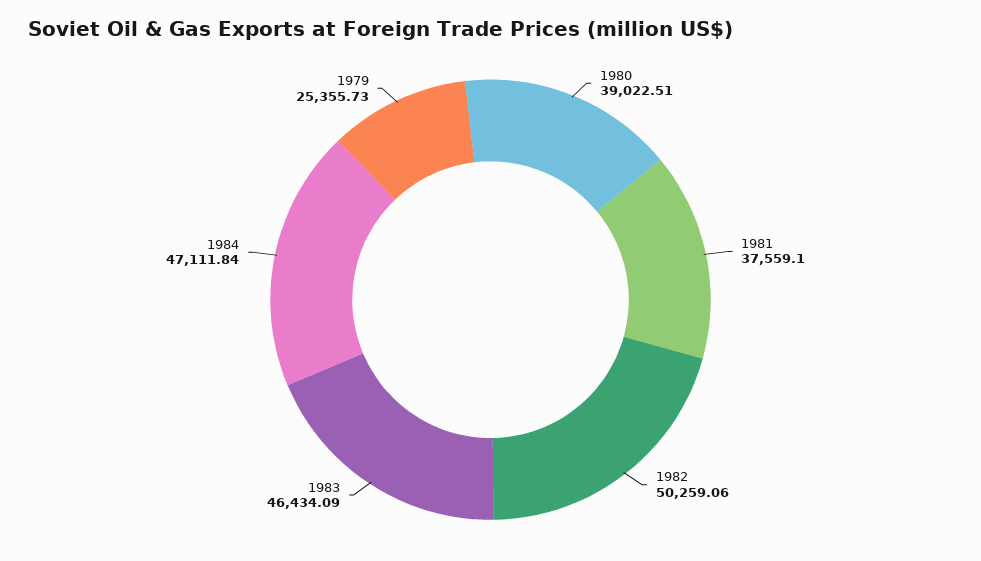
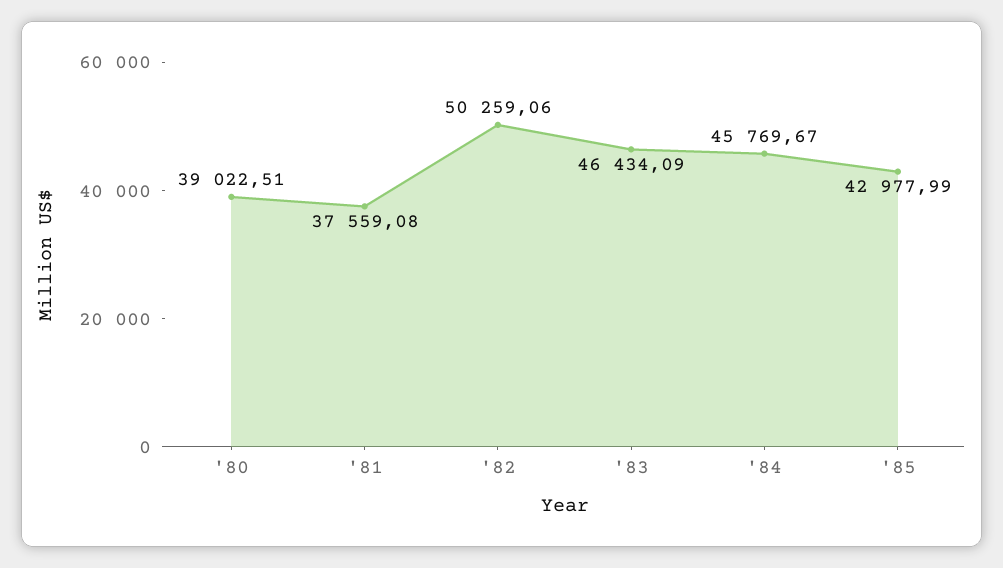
1981: 37559.1 -> 37559.08
1984: 47111.84 -> 45769.67
1979: 25355.73 -> none
'85: none -> 42977.99

